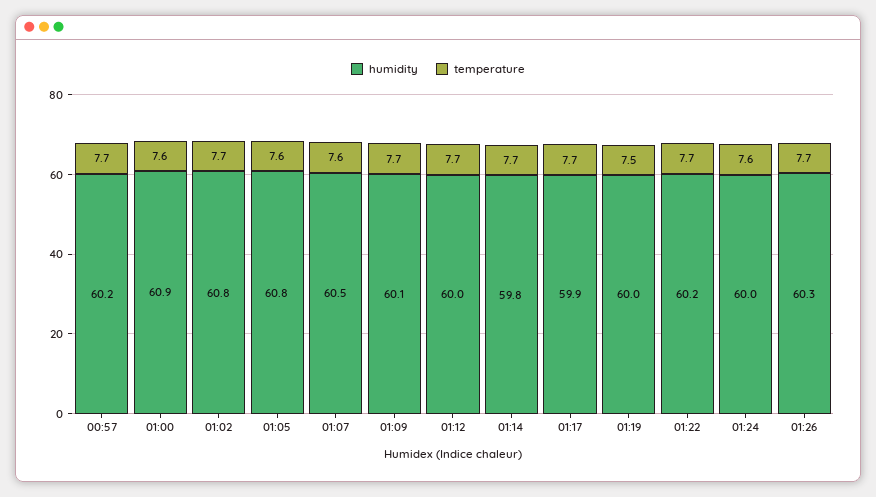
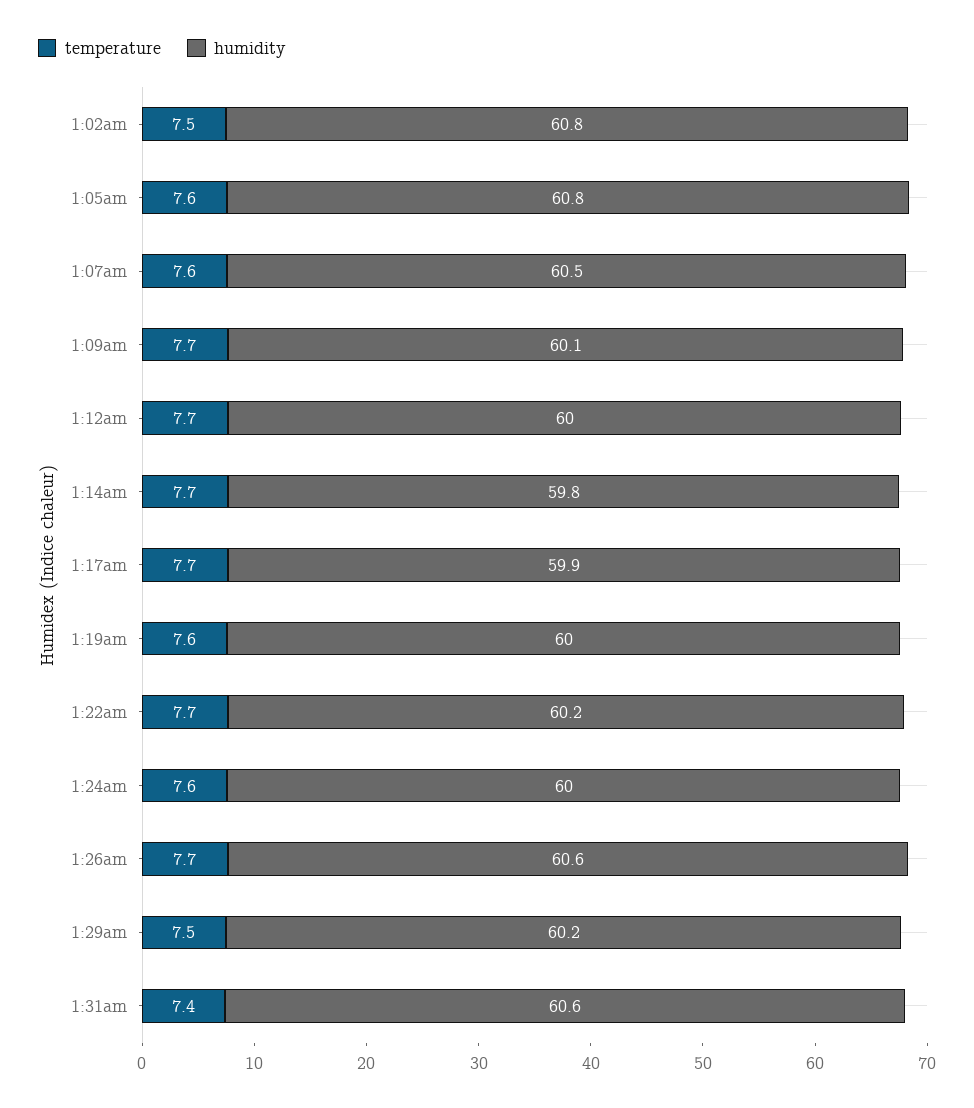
humidity, 00:57: 60.2 -> none
temperature, 00:57: 7.7 -> none
humidity, 01:00: 60.9 -> none
temperature, 01:00: 7.6 -> none
temperature, 01:02: 7.7 -> 7.5
temperature, 01:19: 7.5 -> 7.6
humidity, 01:26: 60.3 -> 60.6
temperature, 1:29am: none -> 7.5
humidity, 1:29am: none -> 60.2
temperature, 1:31am: none -> 7.4
humidity, 1:31am: none -> 60.6

